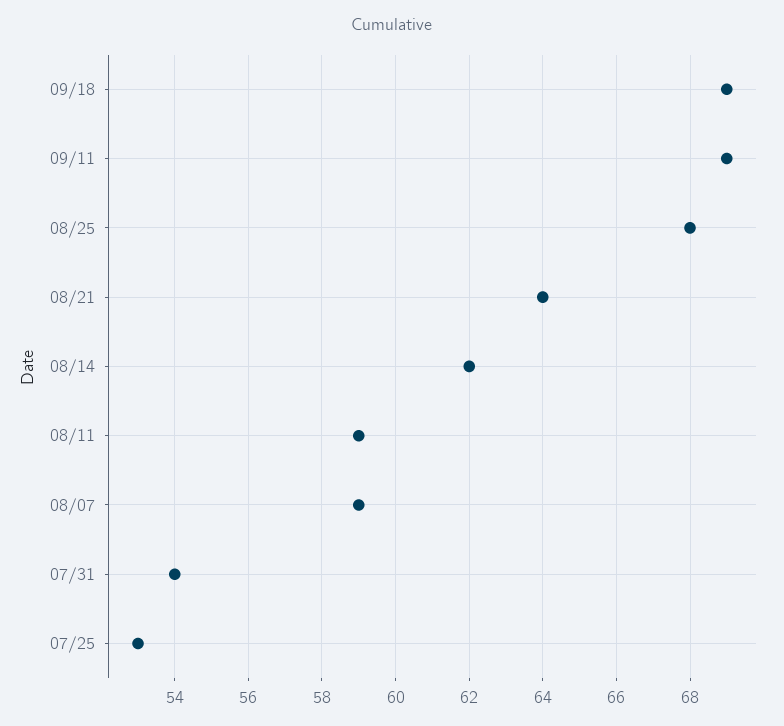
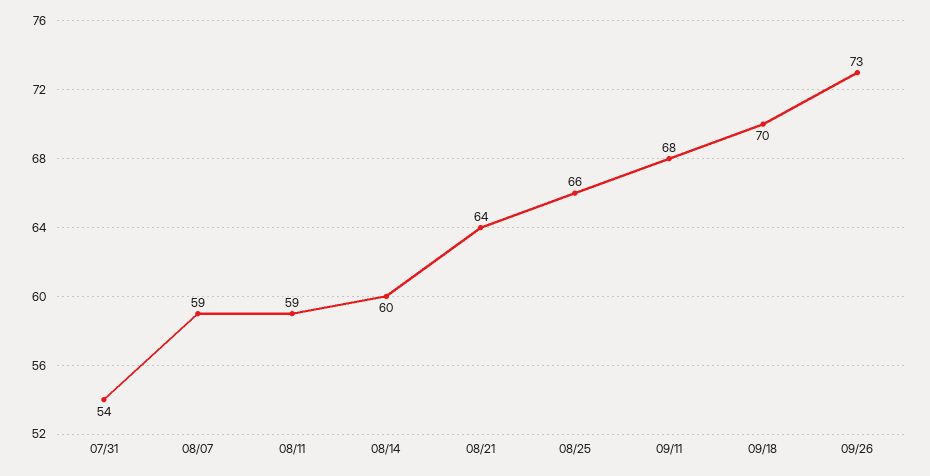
09/18: 69 -> 70
09/11: 69 -> 68
08/25: 68 -> 66
08/14: 62 -> 60
07/25: 53 -> none
09/26: none -> 73

